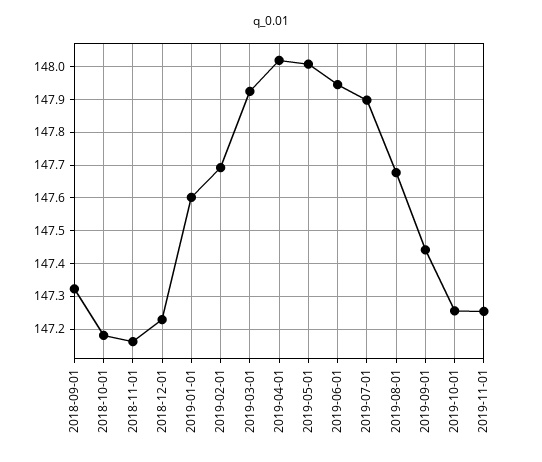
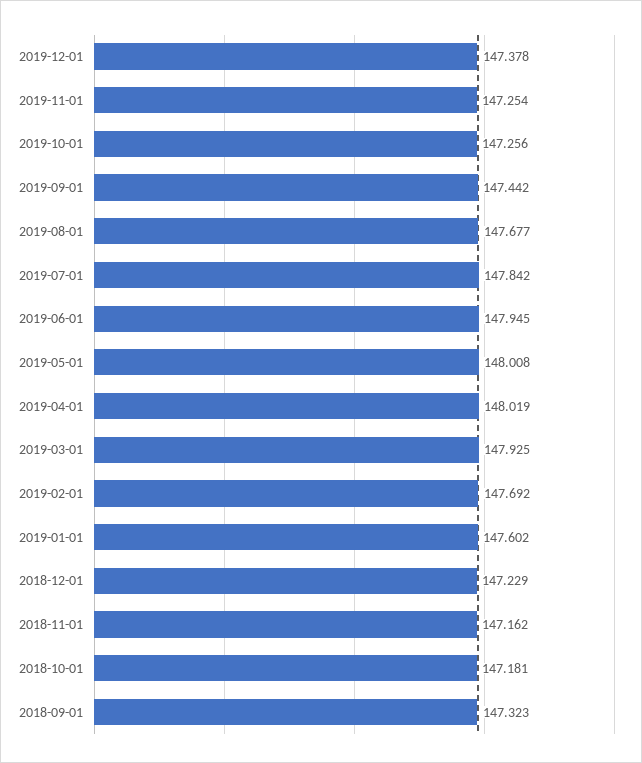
2019-07-01: 147.9 -> 147.842
2019-12-01: none -> 147.378

